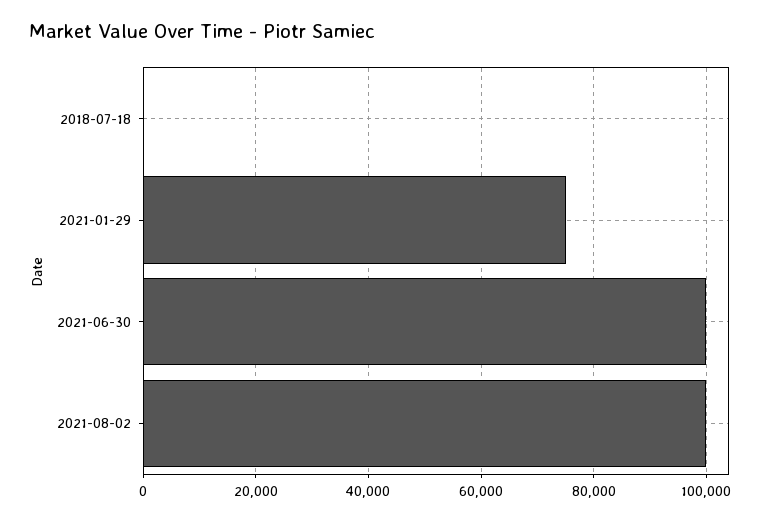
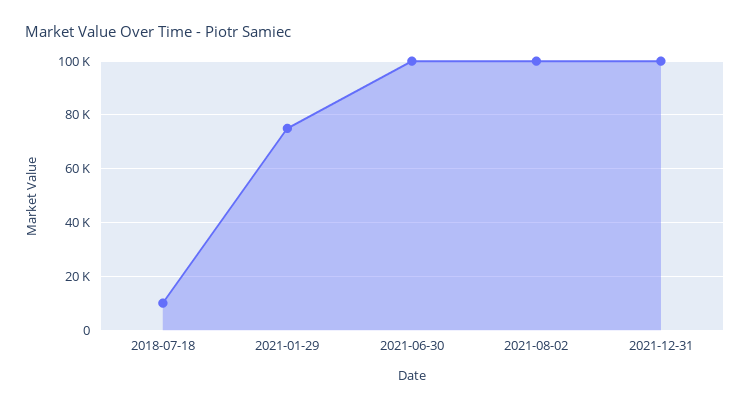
2018-07-18: 0 -> 10000
2021-12-31: none -> 100000

